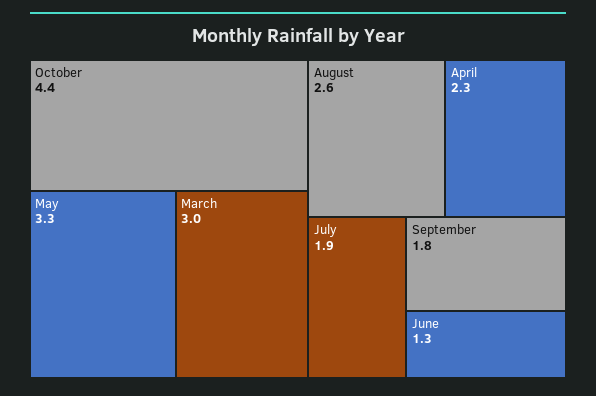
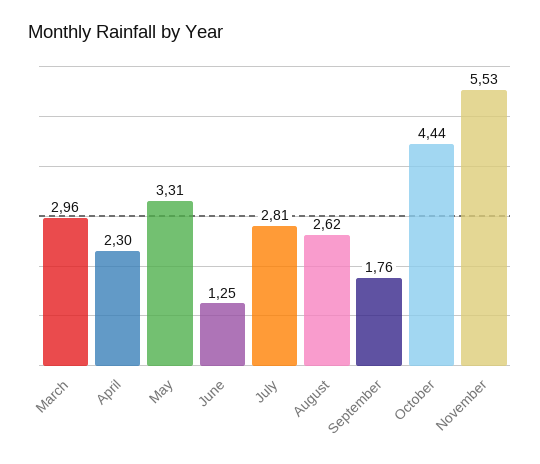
July: 1.9 -> 2.81
November: none -> 5.53

